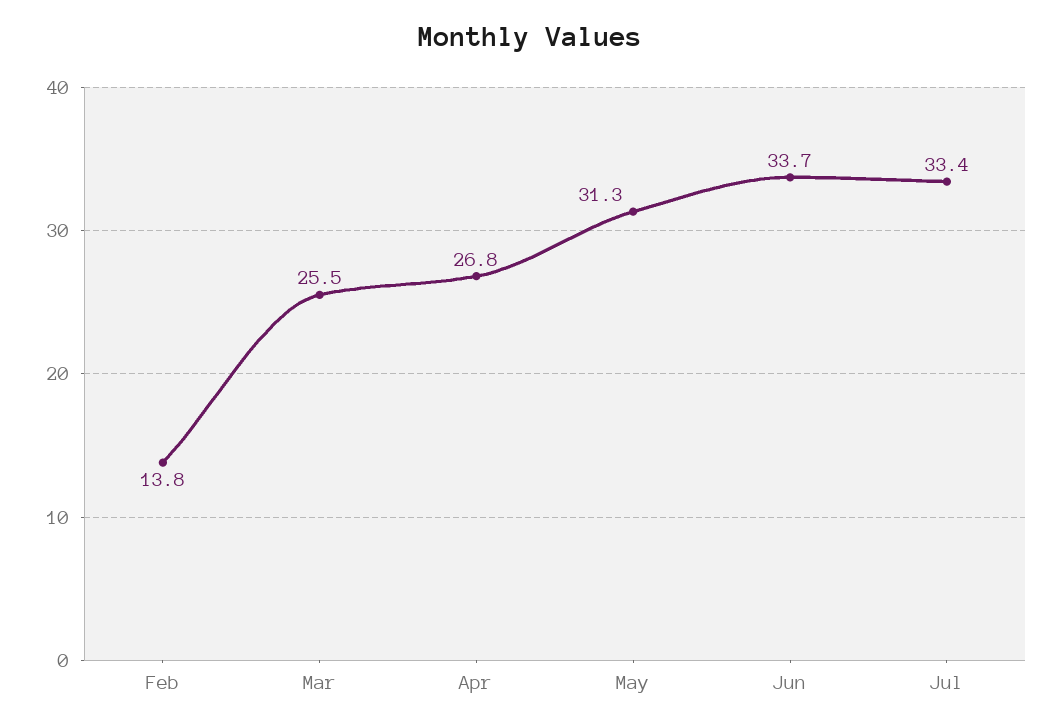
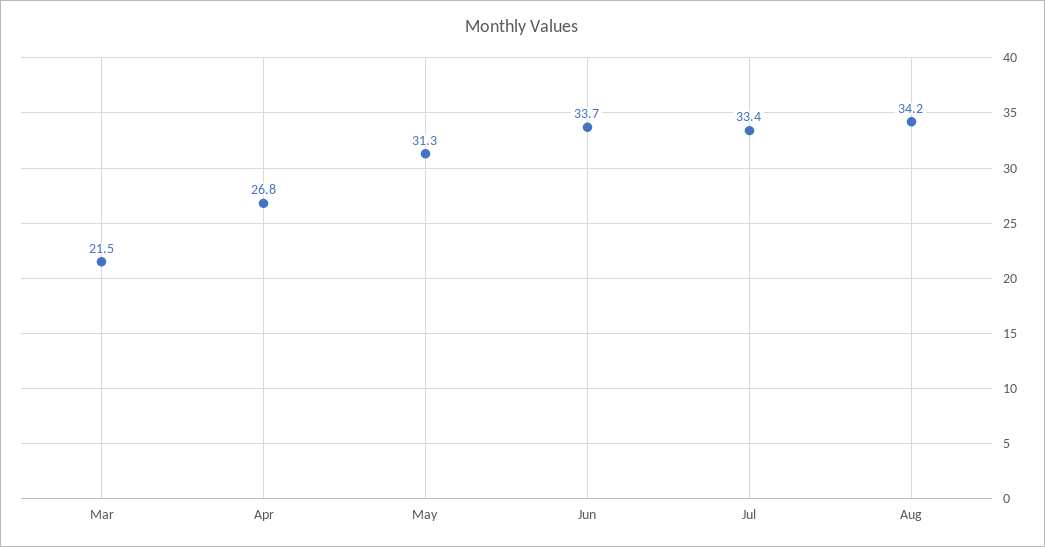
Feb: 13.8 -> none
Mar: 25.5 -> 21.5
Aug: none -> 34.2

